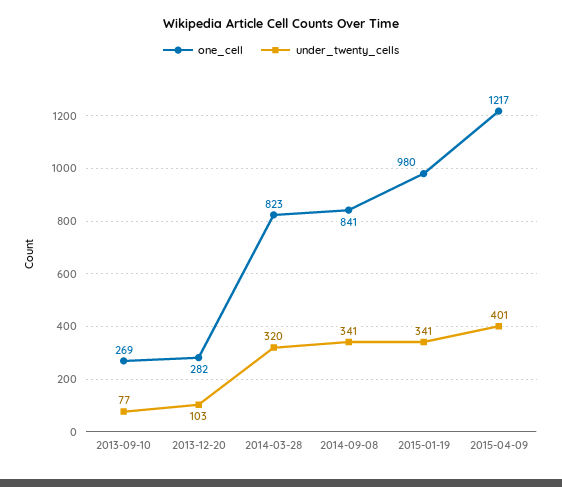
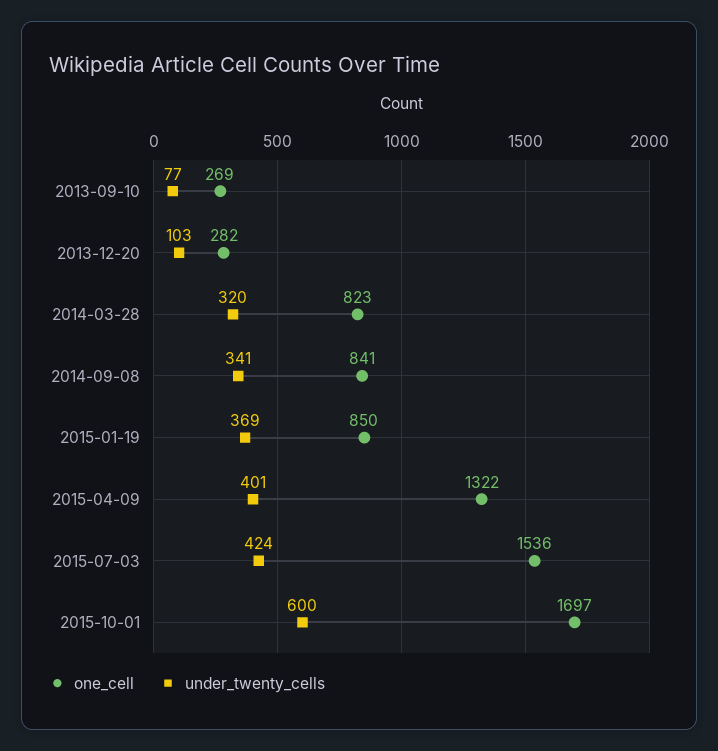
one_cell, 2015-01-19: 980 -> 850
under_twenty_cells, 2015-01-19: 341 -> 369
one_cell, 2015-04-09: 1217 -> 1322
one_cell, 2015-07-03: none -> 1536
under_twenty_cells, 2015-07-03: none -> 424
one_cell, 2015-10-01: none -> 1697
under_twenty_cells, 2015-10-01: none -> 600

